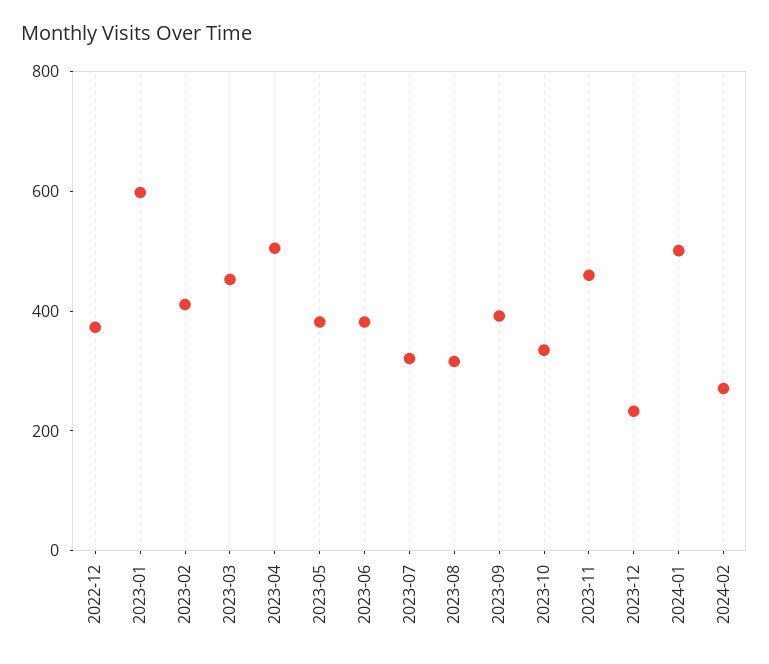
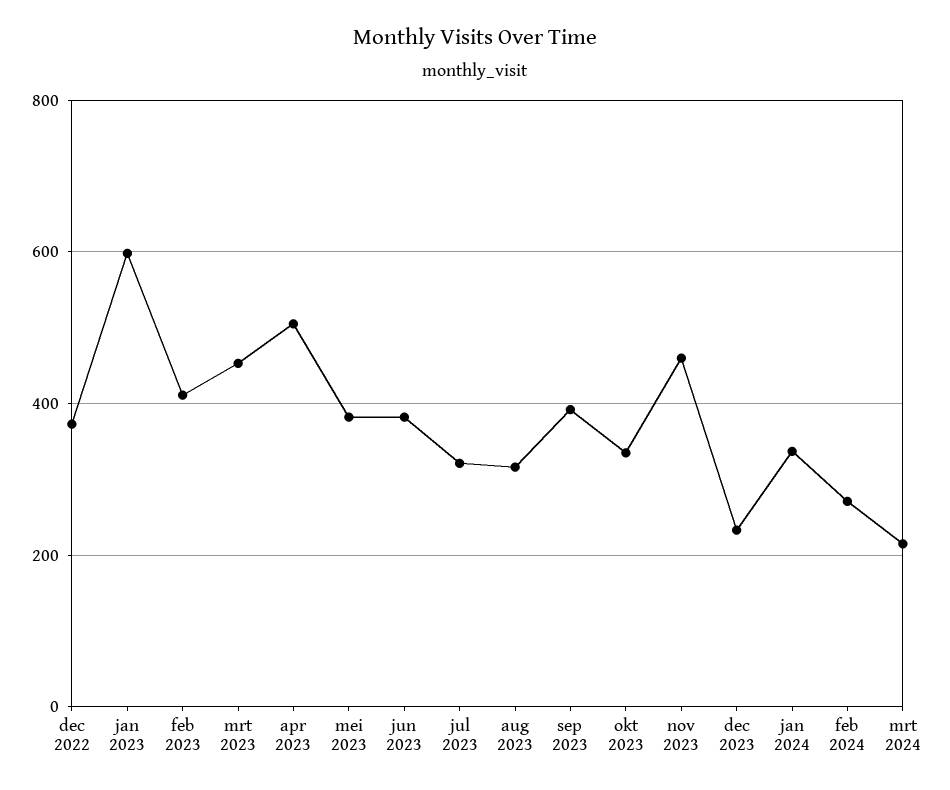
2024-01: 500 -> 340
mrt 2024: none -> 220

